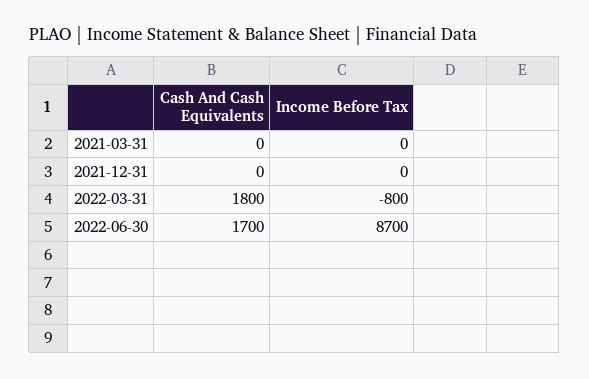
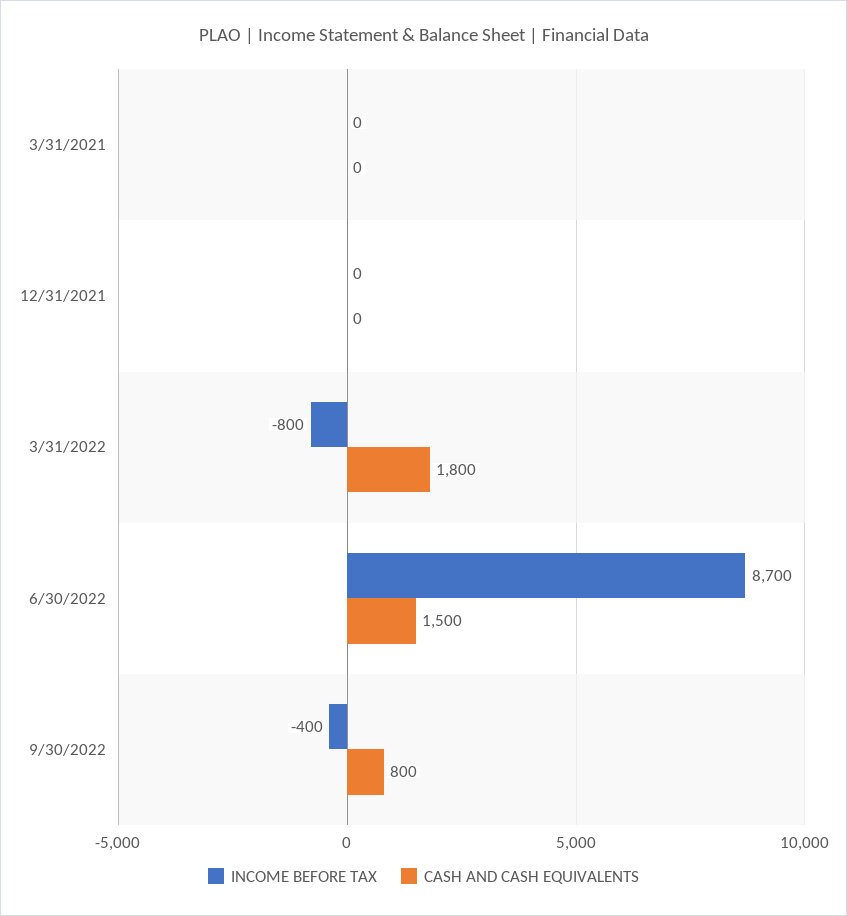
Cash And Cash Equivalents, 2022-06-30: 1700 -> 1500
Income Before Tax, 9/30/2022: none -> -400
Cash And Cash Equivalents, 9/30/2022: none -> 800

